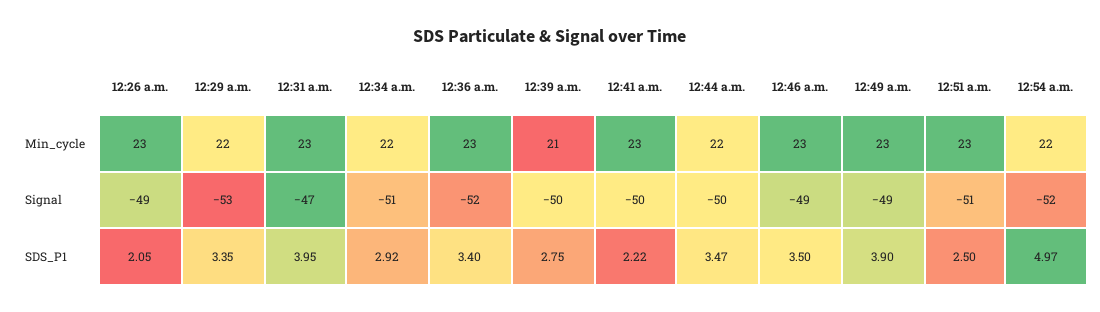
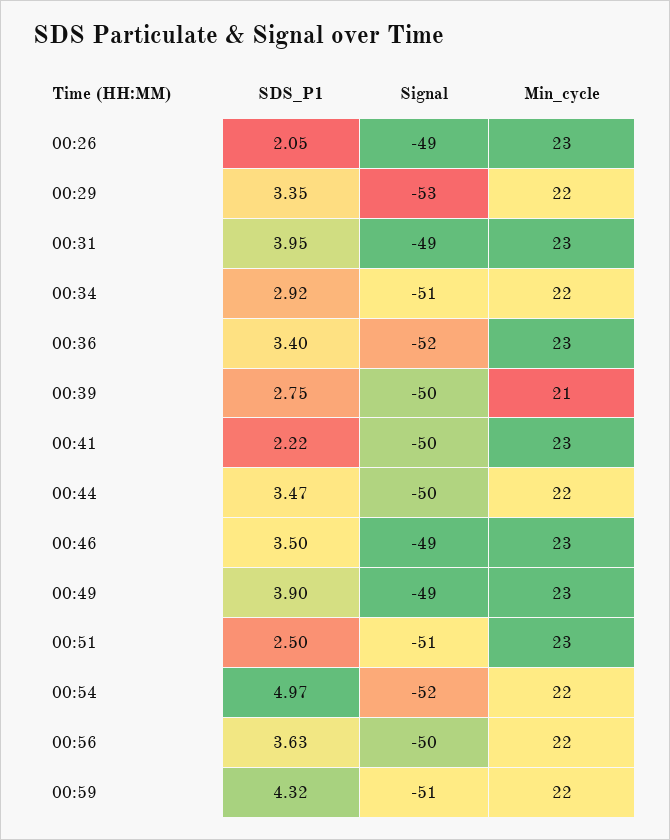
12:31 a.m., Signal: -47 -> -49
00:56, SDS_P1: none -> 3.63
00:56, Signal: none -> -50
00:56, Min_cycle: none -> 22
00:59, SDS_P1: none -> 4.32
00:59, Signal: none -> -51
00:59, Min_cycle: none -> 22

